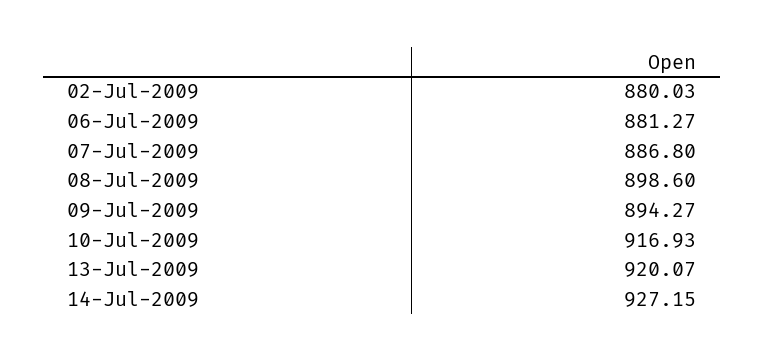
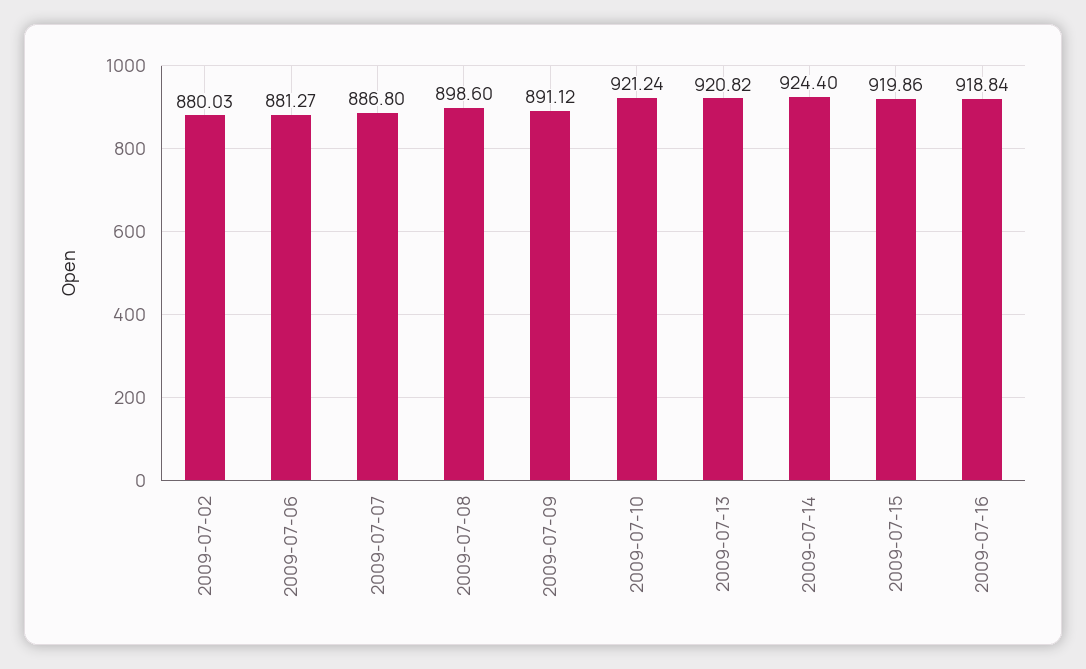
09-Jul-2009: 894.27 -> 891.12
10-Jul-2009: 916.93 -> 921.24
13-Jul-2009: 920.07 -> 920.82
14-Jul-2009: 927.15 -> 924.4
2009-07-15: none -> 919.86
2009-07-16: none -> 918.84

